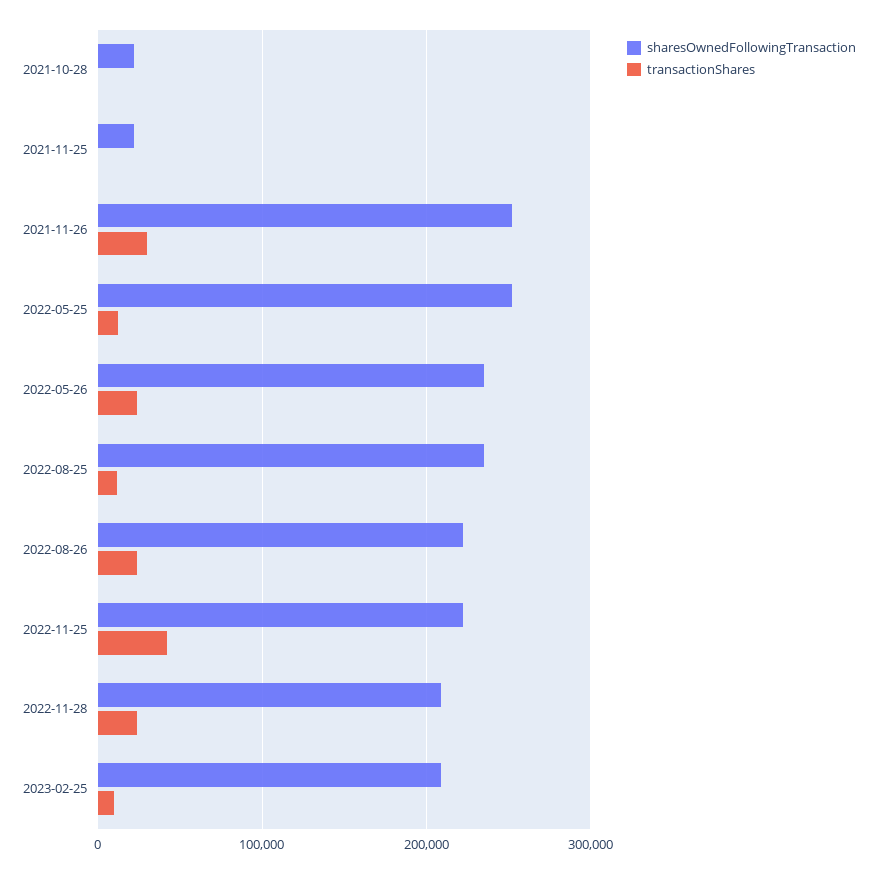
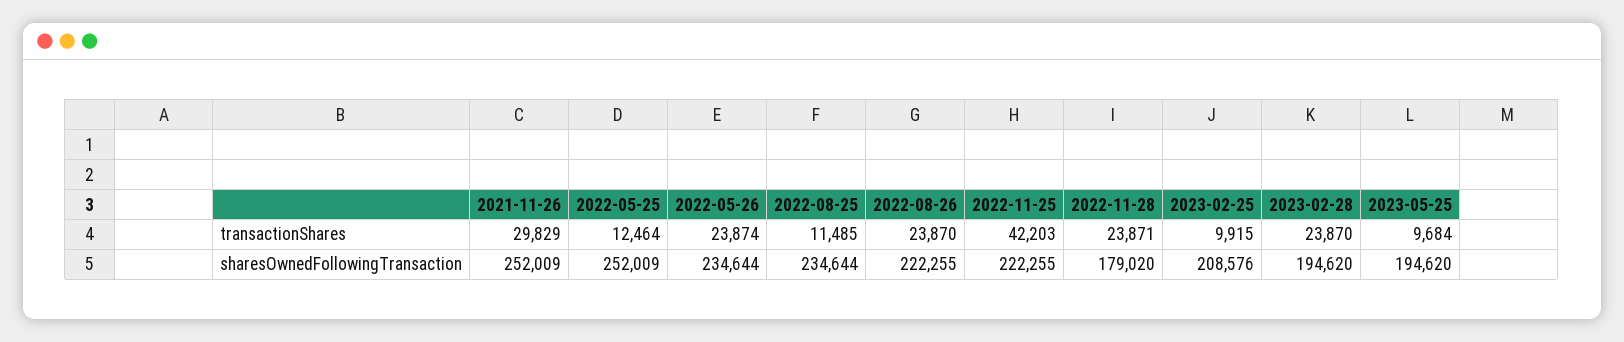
sharesOwnedFollowingTransaction, 2021-10-28: 20000 -> none
transactionShares, 2021-10-28: 0 -> none
sharesOwnedFollowingTransaction, 2021-11-25: 20000 -> none
transactionShares, 2021-11-25: 0 -> none
sharesOwnedFollowingTransaction, 2022-11-28: 210000 -> 179020
transactionShares, 2023-02-28: none -> 23870
transactionShares, 2023-05-25: none -> 9684
sharesOwnedFollowingTransaction, 2023-02-28: none -> 194620
sharesOwnedFollowingTransaction, 2023-05-25: none -> 194620

